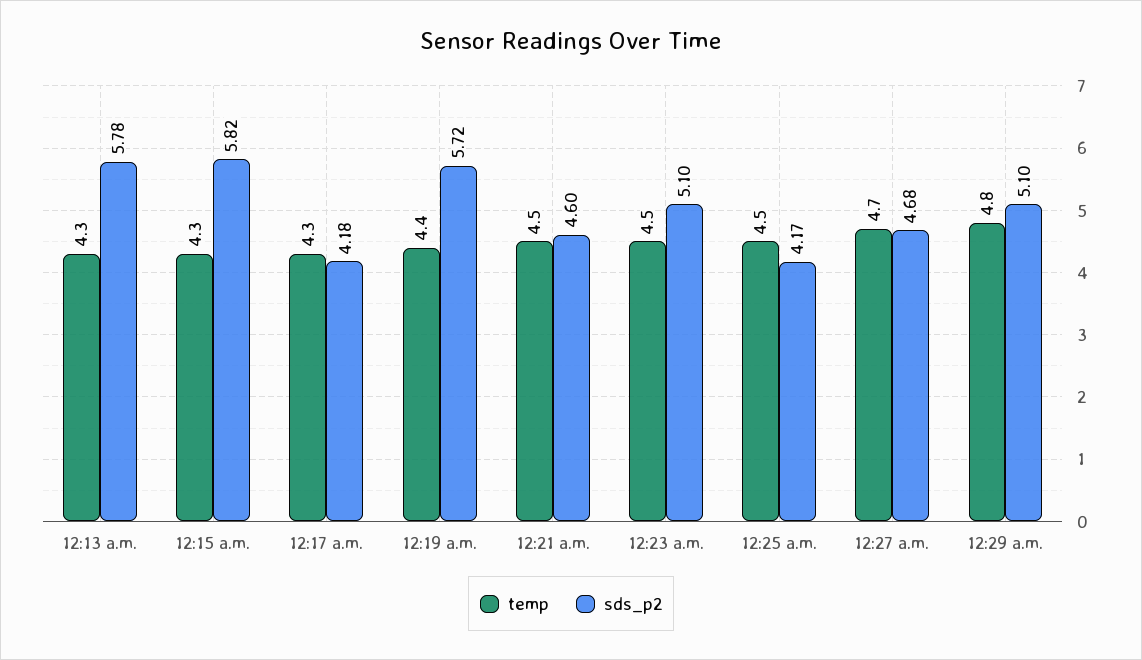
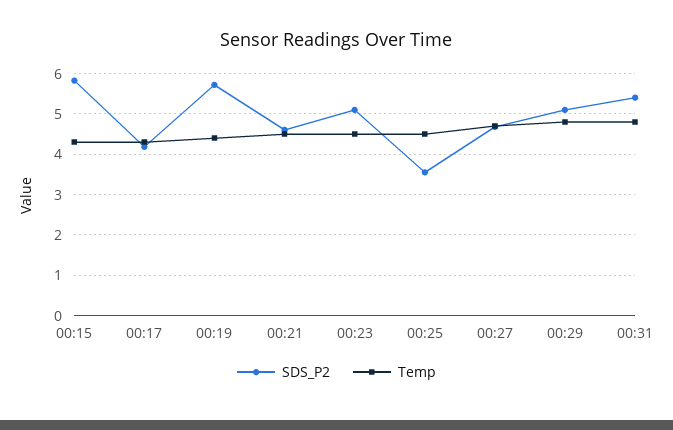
temp, 12:13 a.m.: 4.3 -> none
sds_p2, 12:13 a.m.: 5.78 -> none
sds_p2, 12:25 a.m.: 4.17 -> 3.6
sds_p2, 00:31: none -> 5.4
temp, 00:31: none -> 4.8

